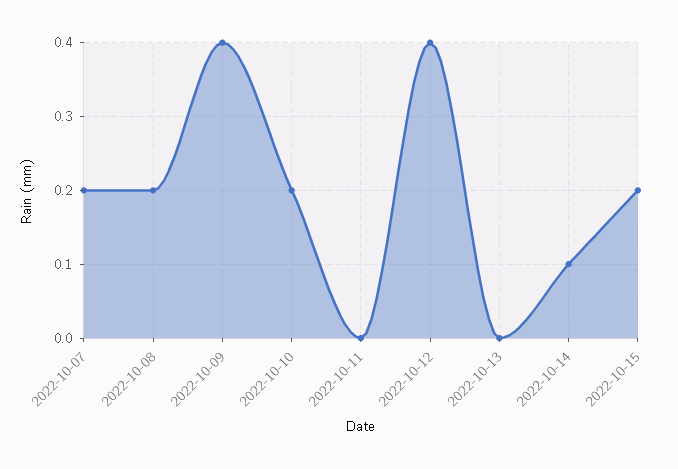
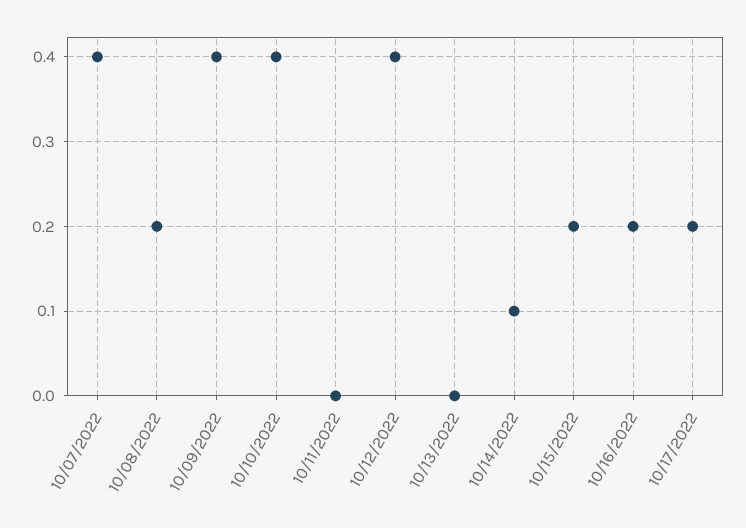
2022-10-07: 0.2 -> 0.4
2022-10-10: 0.2 -> 0.4
10/16/2022: none -> 0.2
10/17/2022: none -> 0.2

